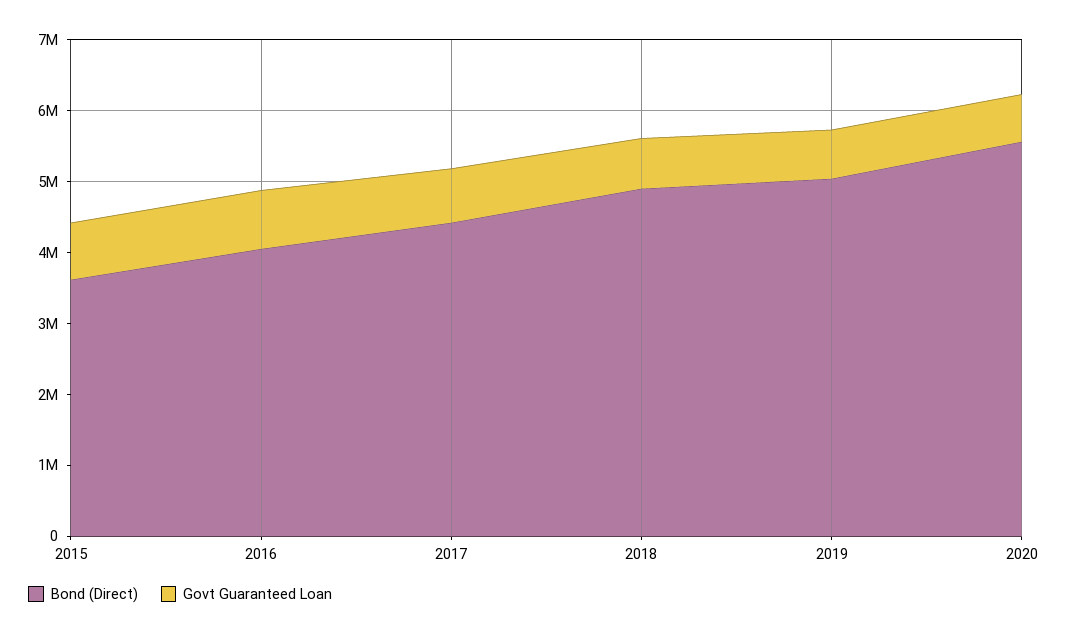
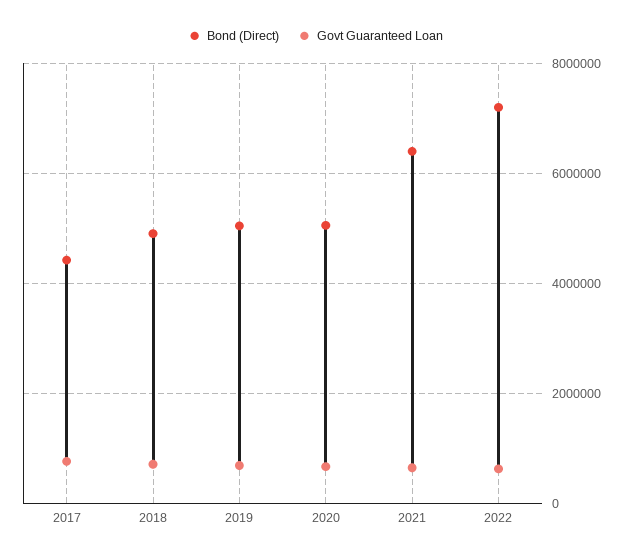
Bond (Direct), 2015: 3600000 -> none
Govt Guaranteed Loan, 2015: 800000 -> none
Bond (Direct), 2016: 4000000 -> none
Govt Guaranteed Loan, 2016: 800000 -> none
Bond (Direct), 2020: 5600000 -> 5000000
Bond (Direct), 2021: none -> 6400000
Govt Guaranteed Loan, 2021: none -> 600000
Bond (Direct), 2022: none -> 7200000
Govt Guaranteed Loan, 2022: none -> 600000

